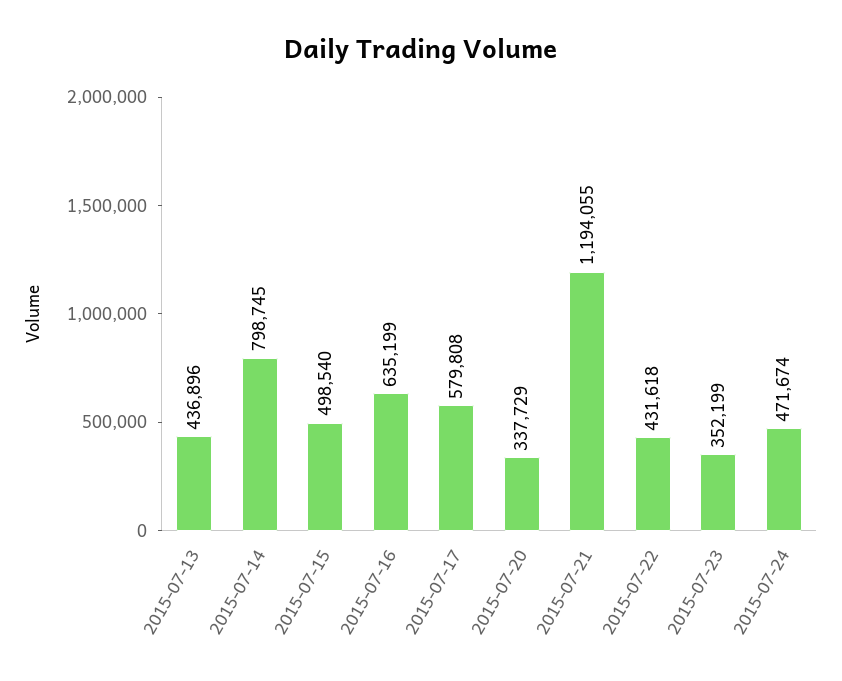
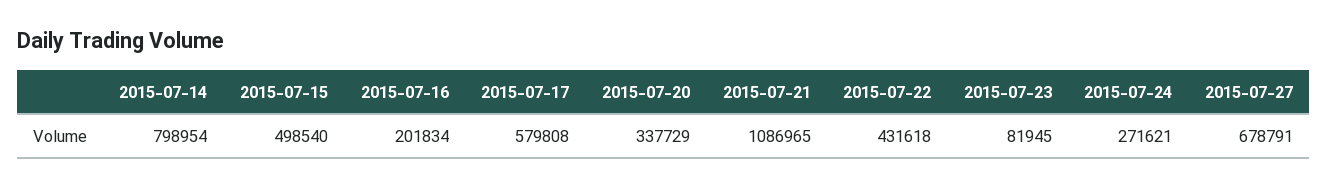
2015-07-13: 436896 -> none
2015-07-14: 798745 -> 798954
2015-07-16: 635199 -> 201834
2015-07-21: 1194055 -> 1086965
2015-07-23: 352199 -> 81945
2015-07-24: 471674 -> 271621
2015-07-27: none -> 678791

